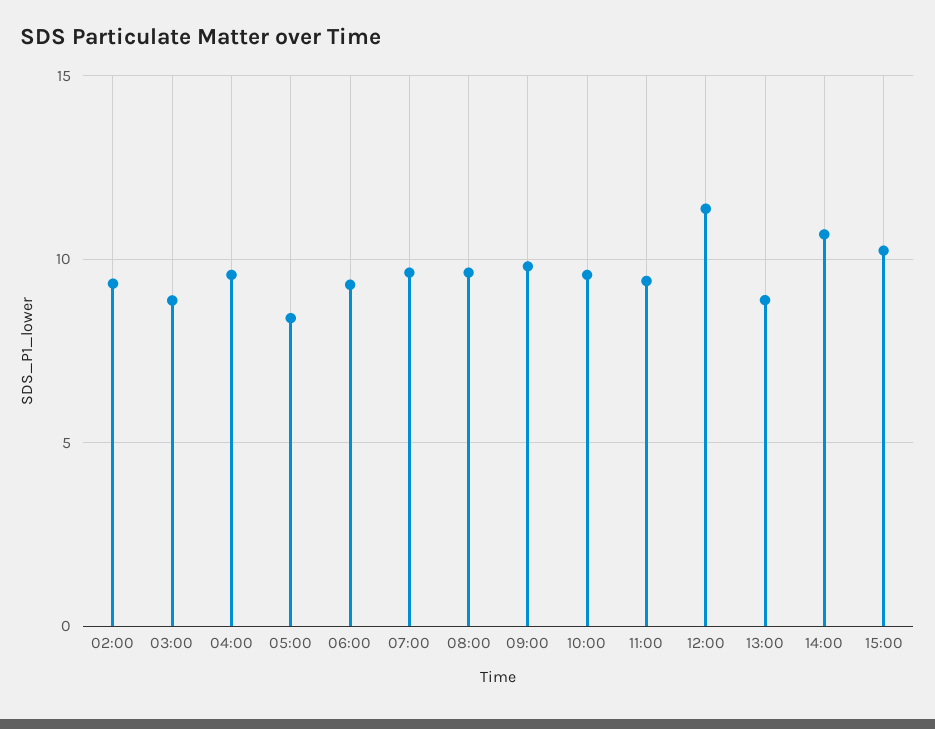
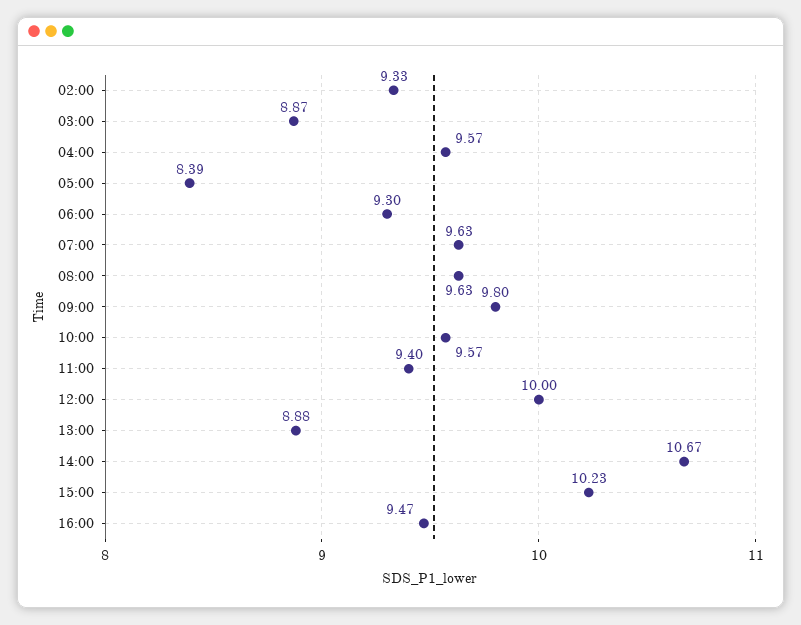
12:00: 11.5 -> 10
16:00: none -> 9.47

